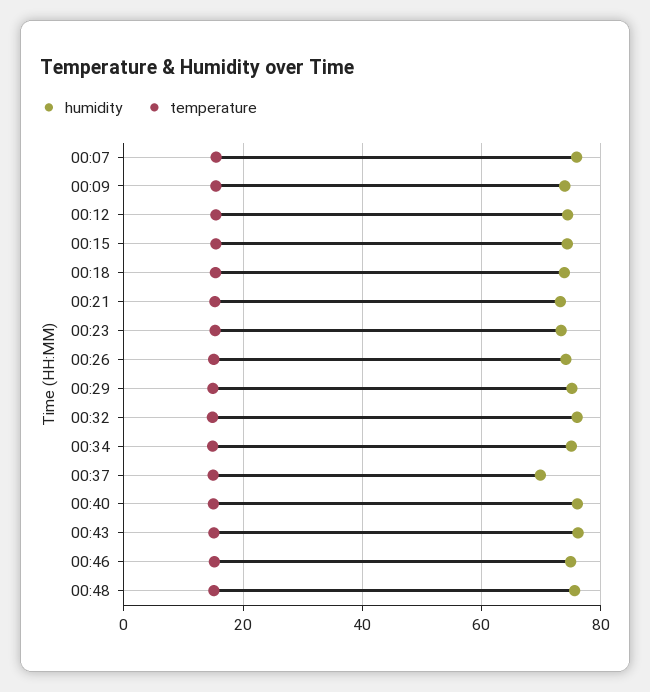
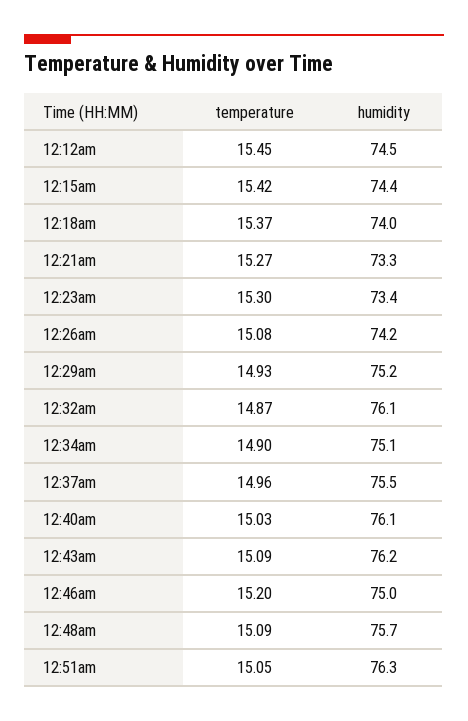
humidity, 00:07: 76 -> none
temperature, 00:07: 16 -> none
humidity, 00:09: 74 -> none
temperature, 00:09: 16 -> none
humidity, 00:37: 70 -> 75.5
temperature, 12:51am: none -> 15.05
humidity, 12:51am: none -> 76.3

